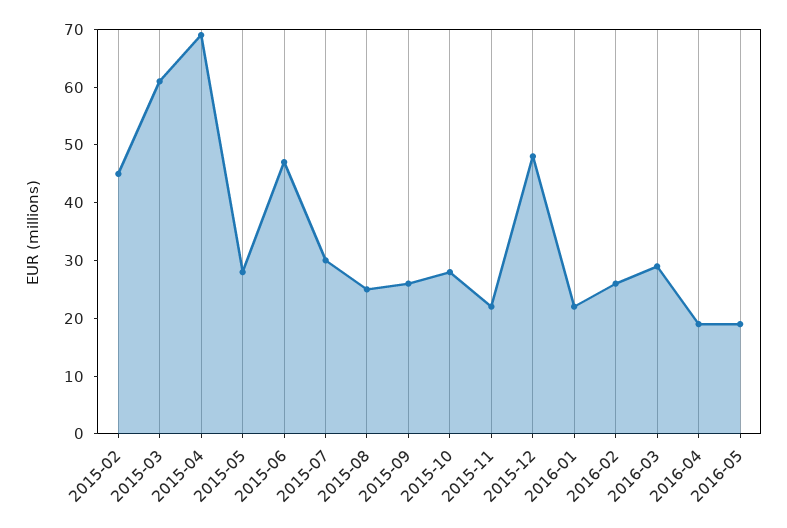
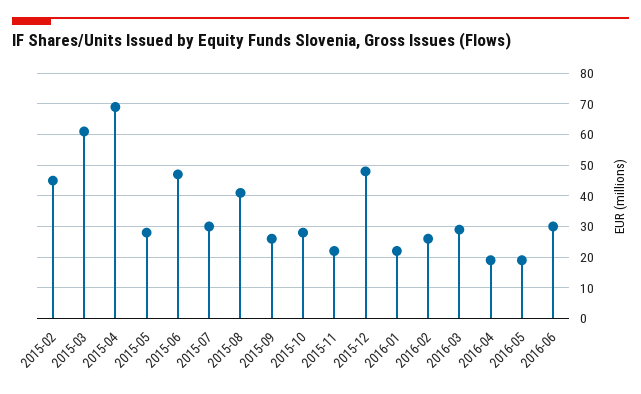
2015-08: 25 -> 40
2016-06: none -> 30

